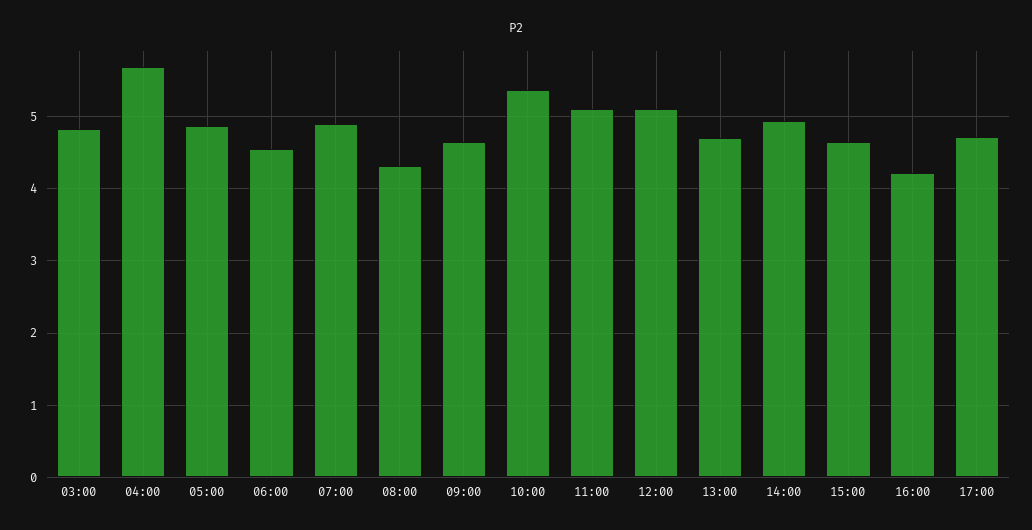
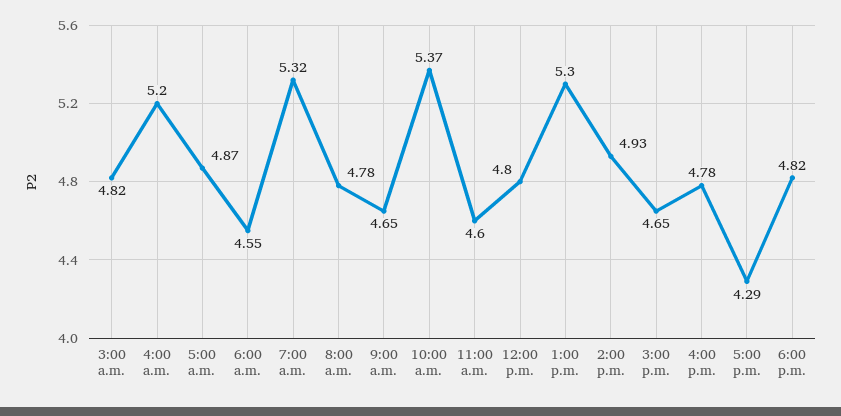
04:00: 5.7 -> 5.2
07:00: 4.9 -> 5.32
08:00: 4.3 -> 4.78
11:00: 5.1 -> 4.6
12:00: 5.1 -> 4.8
13:00: 4.7 -> 5.3
16:00: 4.2 -> 4.78
17:00: 4.7 -> 4.29
6:00 p.m.: none -> 4.82

